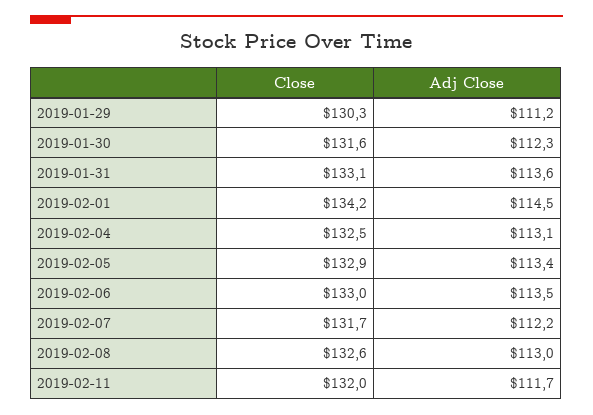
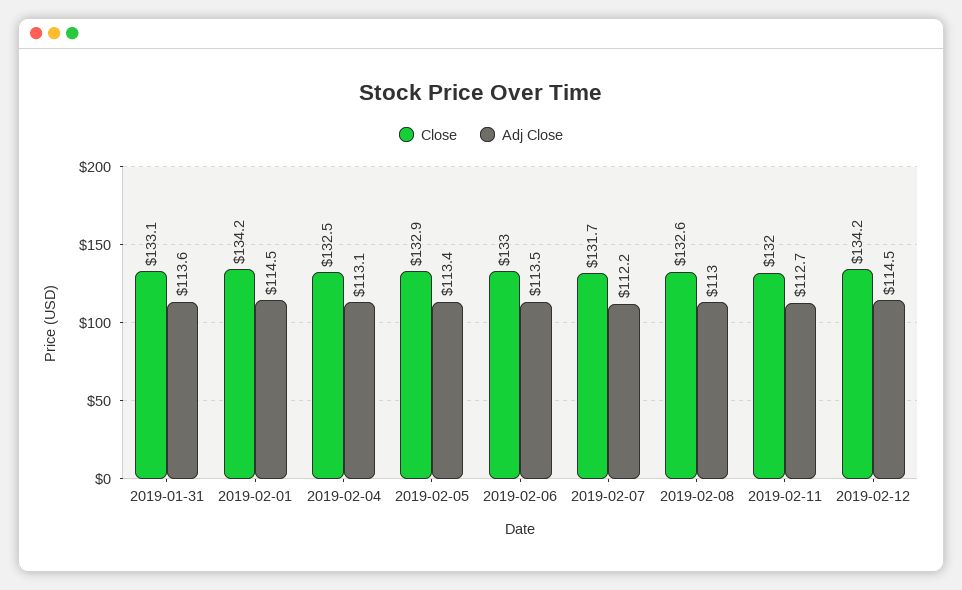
Close, 2019-01-29: 130.3 -> none
Adj Close, 2019-01-29: 111.2 -> none
Close, 2019-01-30: 131.6 -> none
Adj Close, 2019-01-30: 112.3 -> none
Adj Close, 2019-02-11: 111.7 -> 112.7
Close, 2019-02-12: none -> 134.2
Adj Close, 2019-02-12: none -> 114.5

